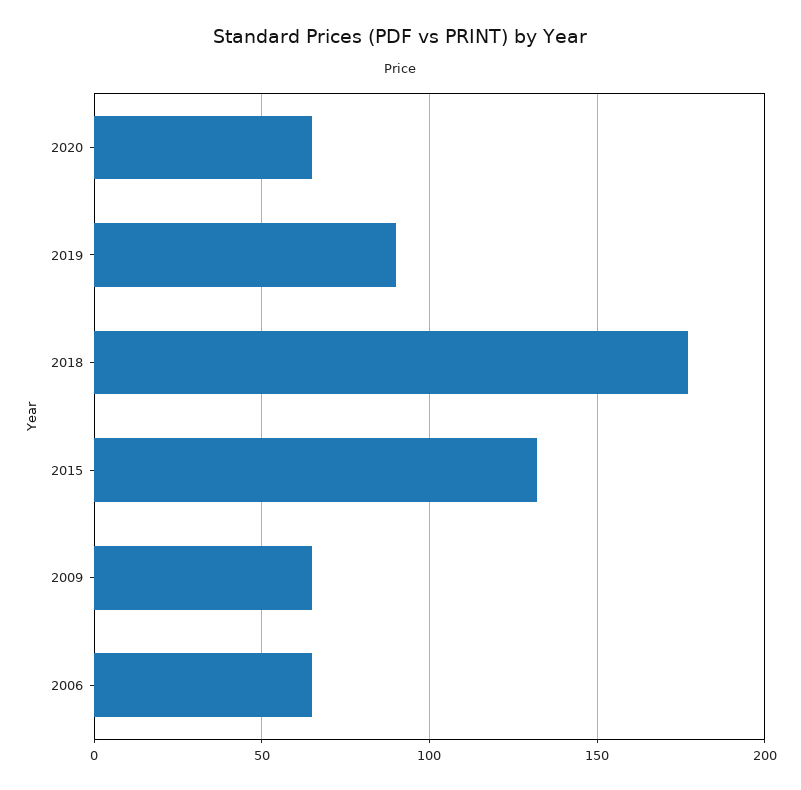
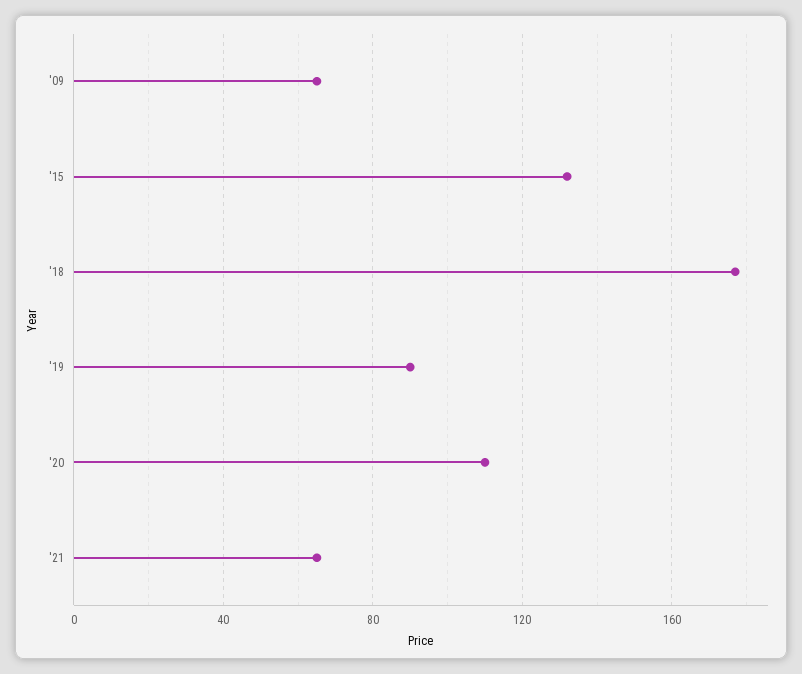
2020: 65 -> 110
2006: 65 -> none
'21: none -> 65

